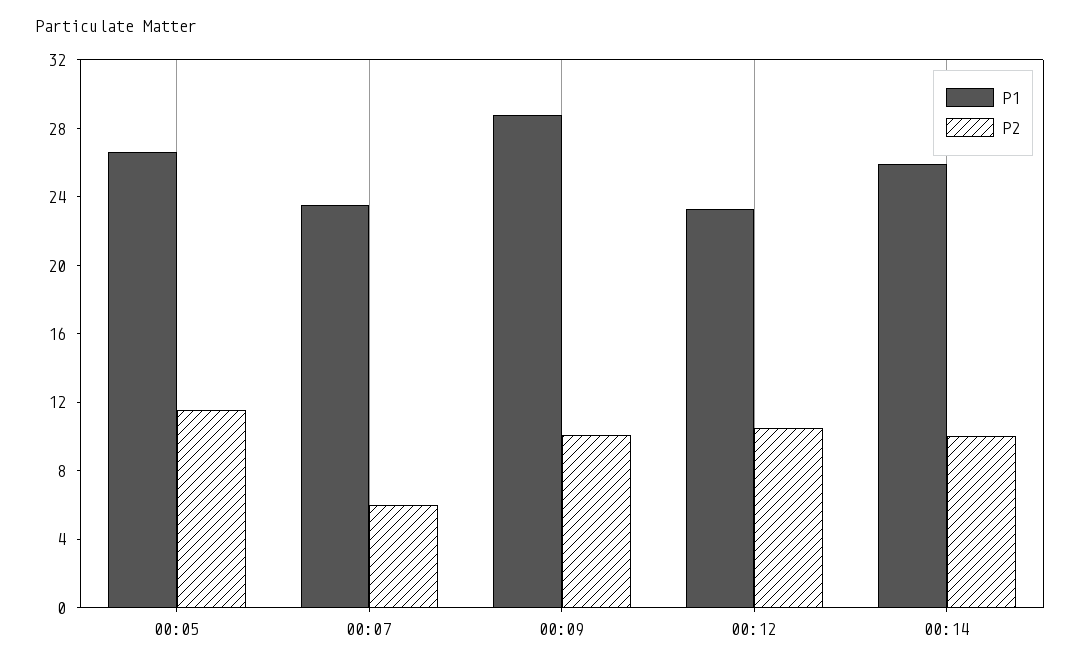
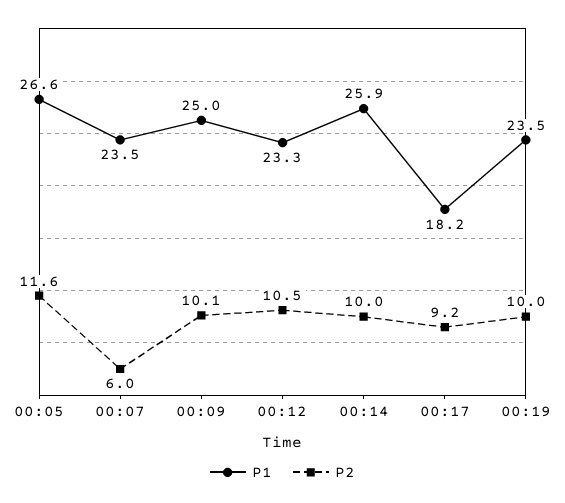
P1, 00:09: 29 -> 25
P1, 00:17: none -> 18.2
P2, 00:17: none -> 9.2
P1, 00:19: none -> 23.5
P2, 00:19: none -> 10

